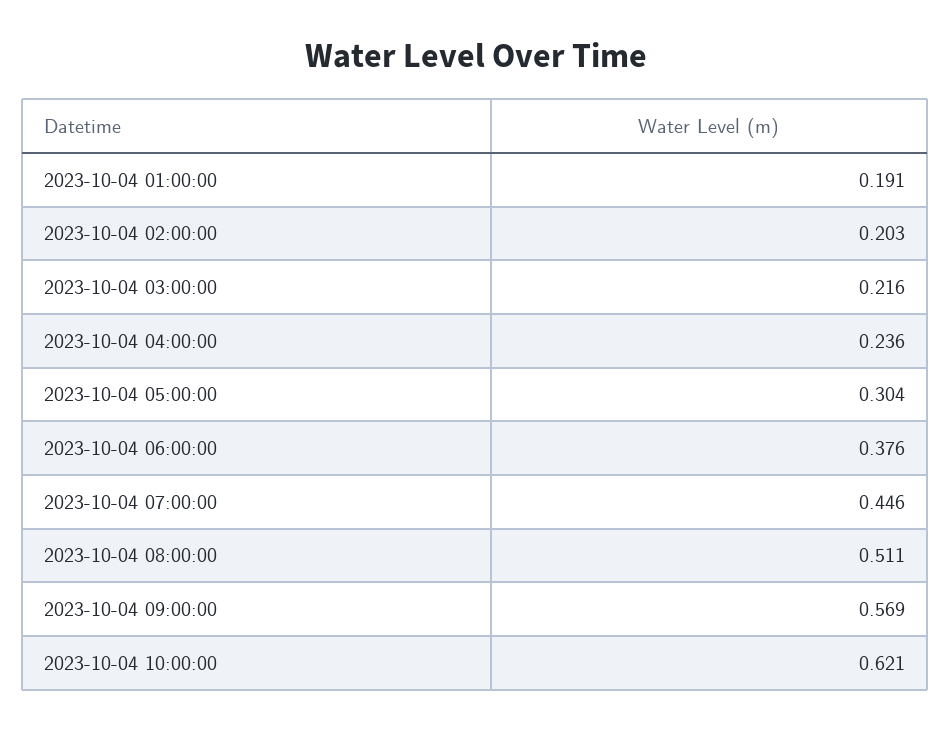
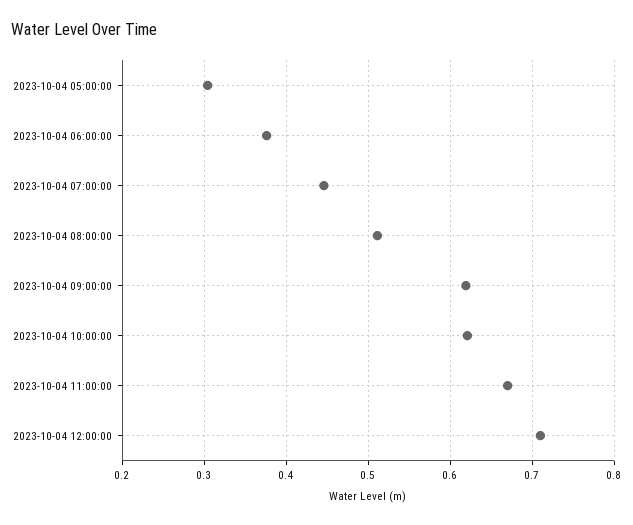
2023-10-04 01:00:00: 0.191 -> none
2023-10-04 02:00:00: 0.203 -> none
2023-10-04 03:00:00: 0.216 -> none
2023-10-04 04:00:00: 0.236 -> none
2023-10-04 09:00:00: 0.569 -> 0.62
2023-10-04 11:00:00: none -> 0.67
2023-10-04 12:00:00: none -> 0.71

